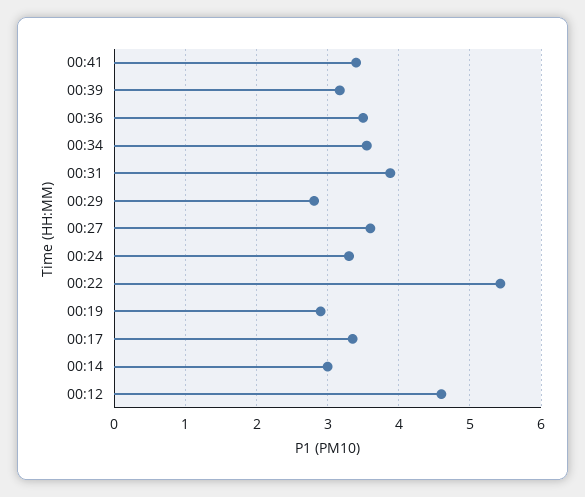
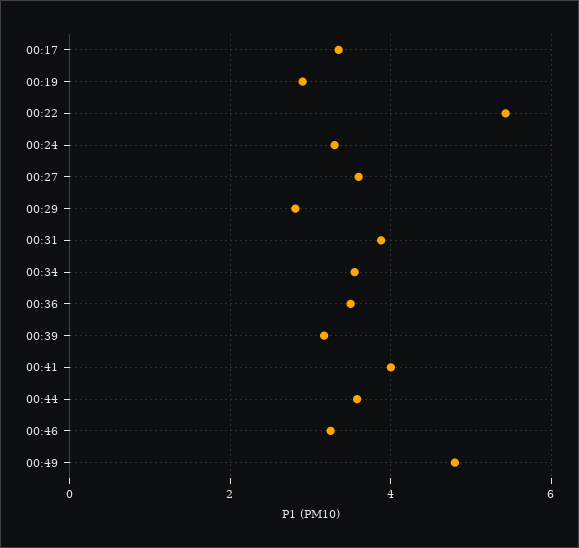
00:41: 3.4 -> 4
00:14: 3 -> none
00:12: 4.6 -> none
00:44: none -> 3.6
00:46: none -> 3.2
00:49: none -> 4.8

